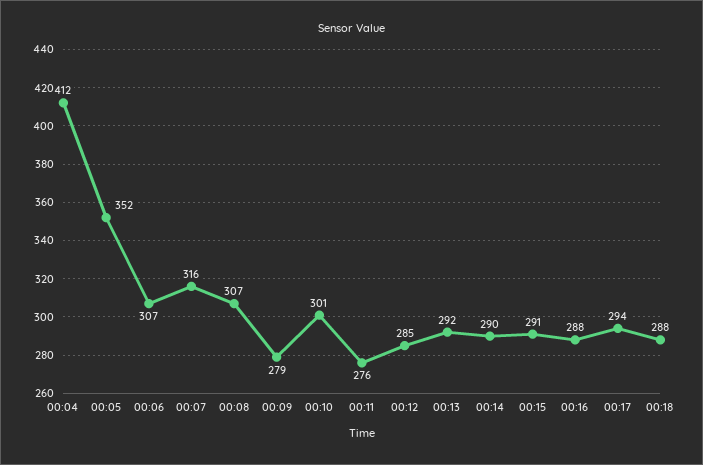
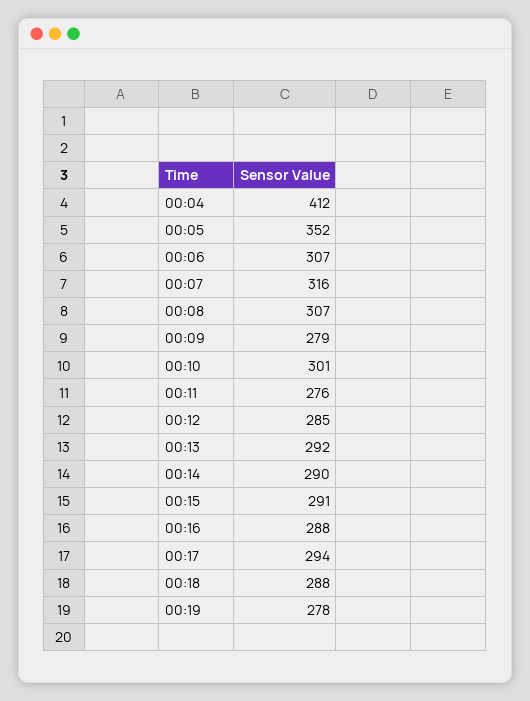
00:19: none -> 278

